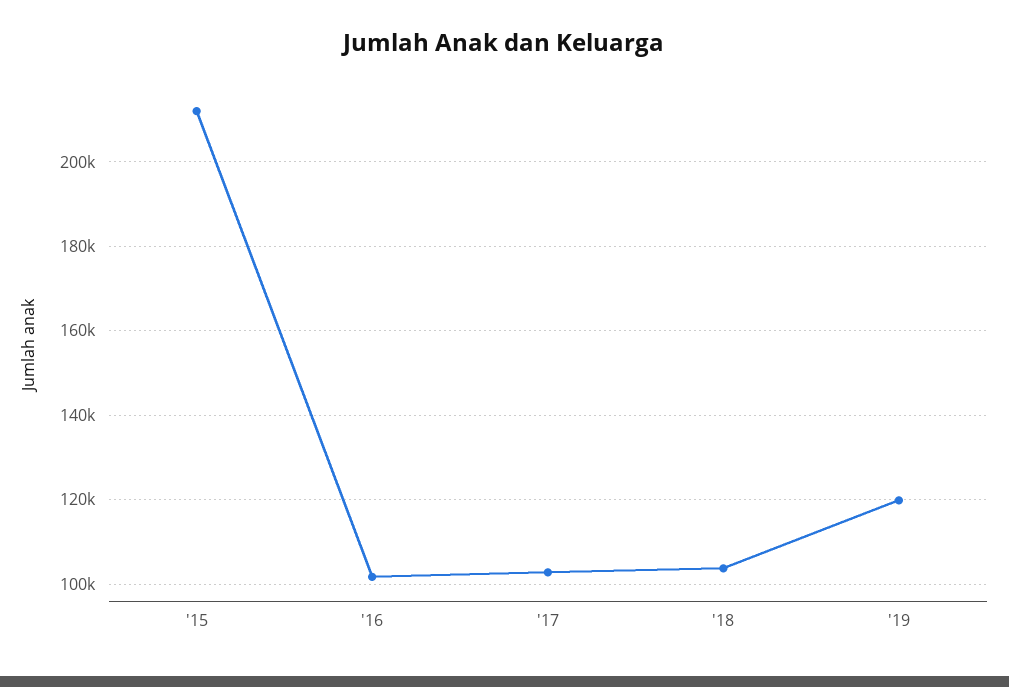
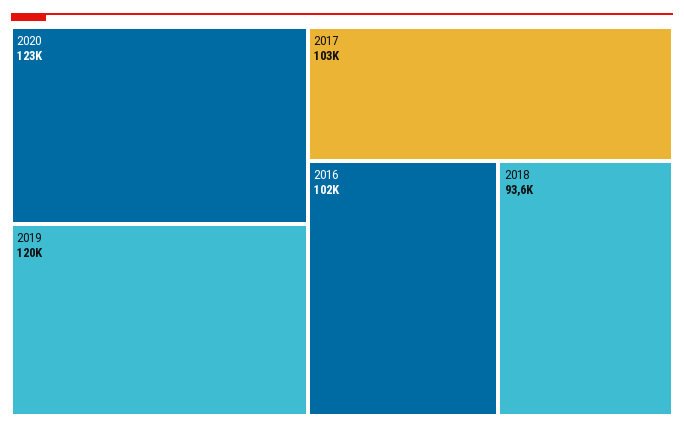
'15: 212000 -> none
'18: 104000 -> 93600
2020: none -> 123000

